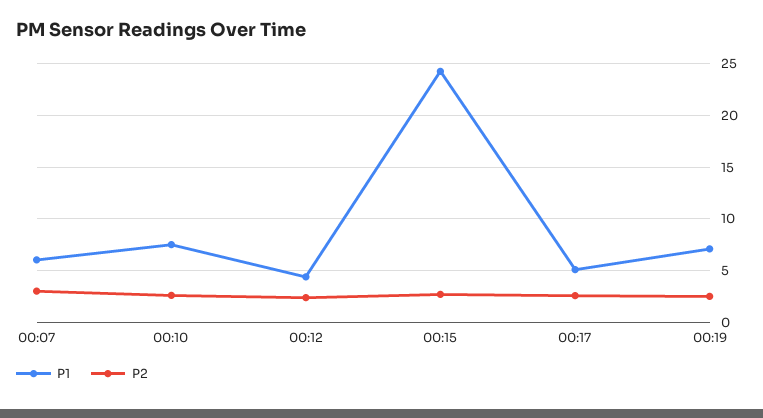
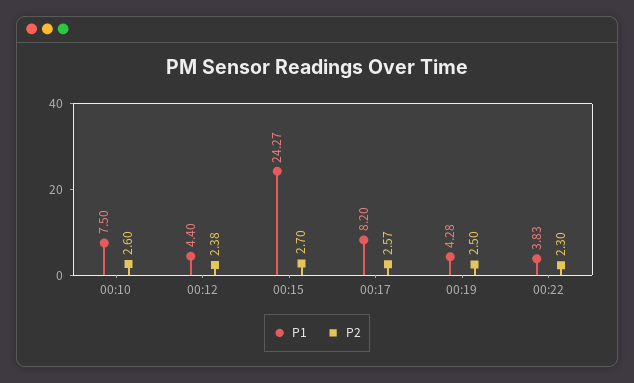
P1, 00:07: 6 -> none
P2, 00:07: 3 -> none
P1, 00:17: 5 -> 8.2
P1, 00:19: 7 -> 4.28
P1, 00:22: none -> 3.83
P2, 00:22: none -> 2.3

